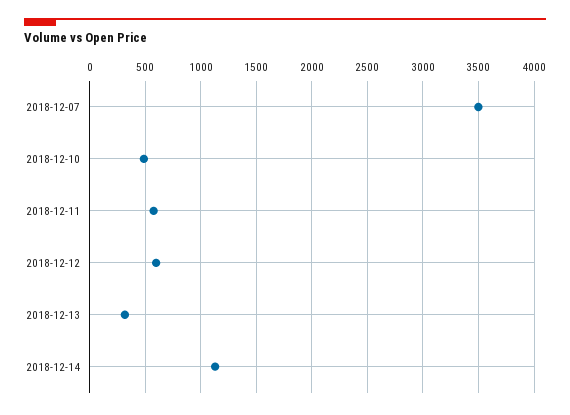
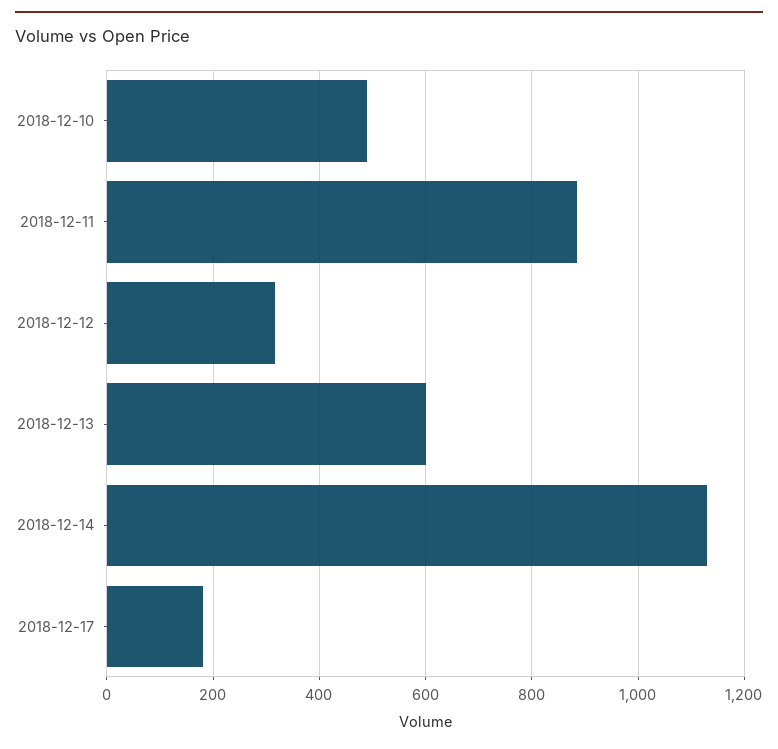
2018-12-07: 3500 -> none
2018-12-11: 600 -> 880
2018-12-12: 600 -> 320
2018-12-13: 300 -> 600
2018-12-17: none -> 180

